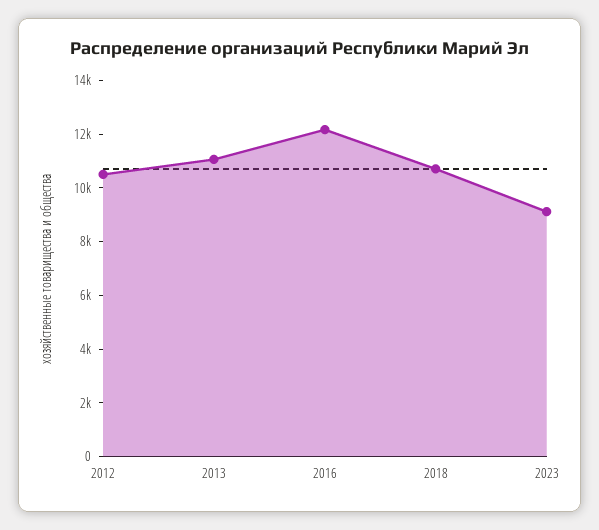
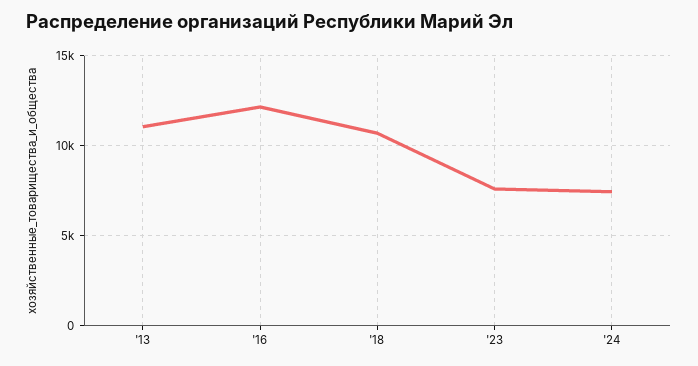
2012: 10500 -> none
2023: 9000 -> 7500
'24: none -> 7500

